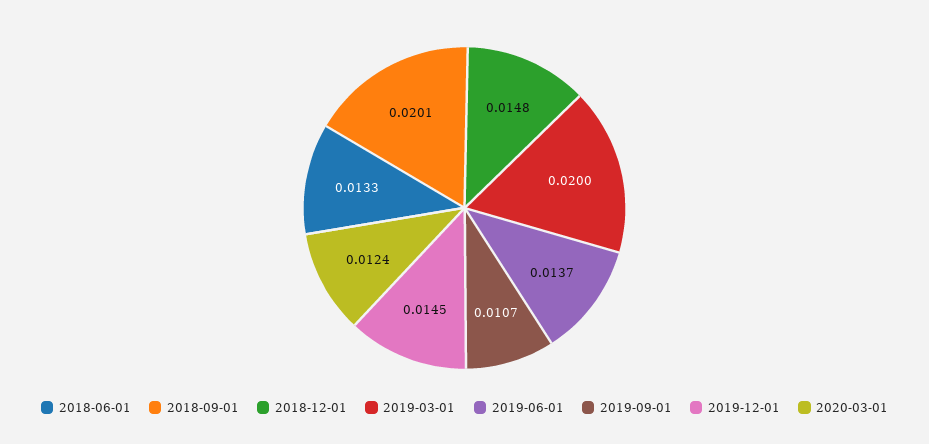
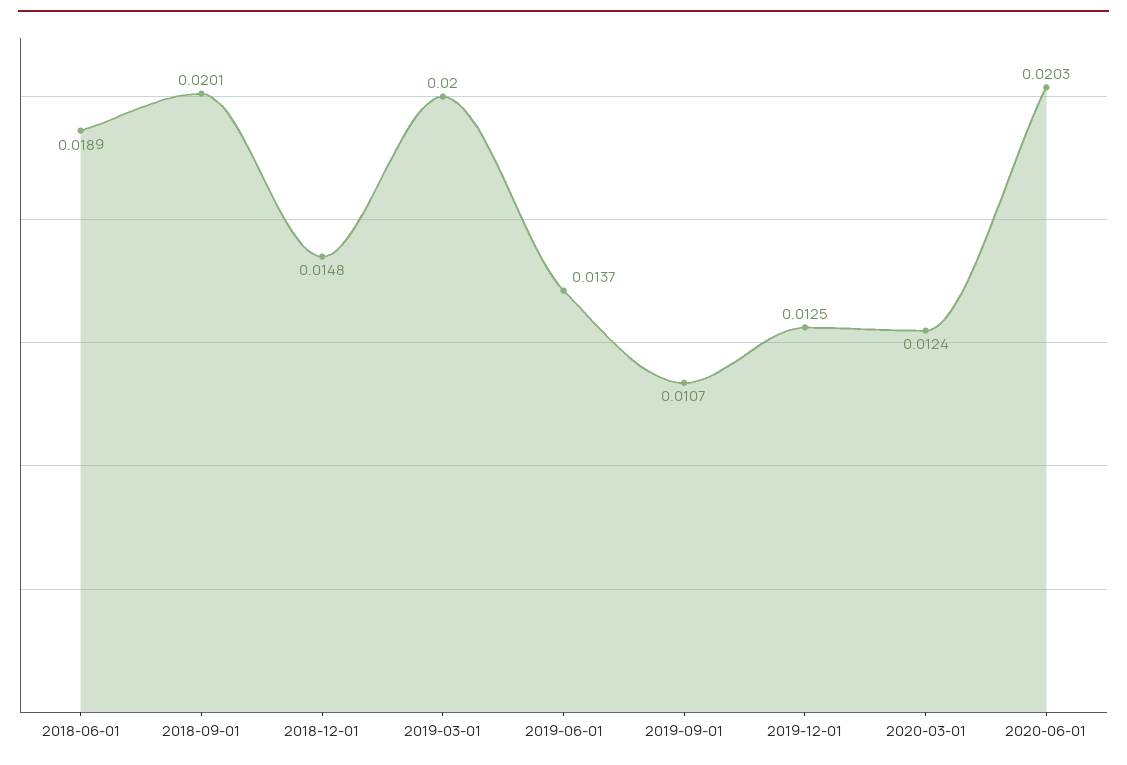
2018-06-01: 0.0133 -> 0.0189
2019-12-01: 0.0145 -> 0.0125
2020-06-01: none -> 0.0203

